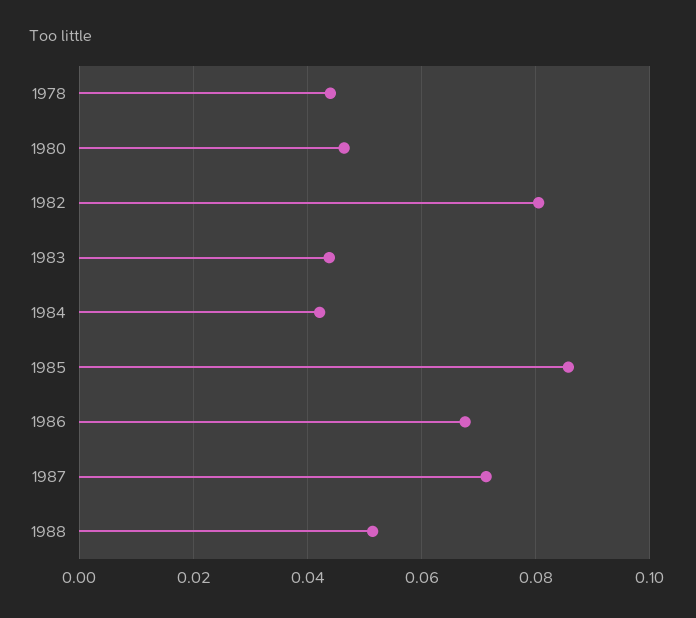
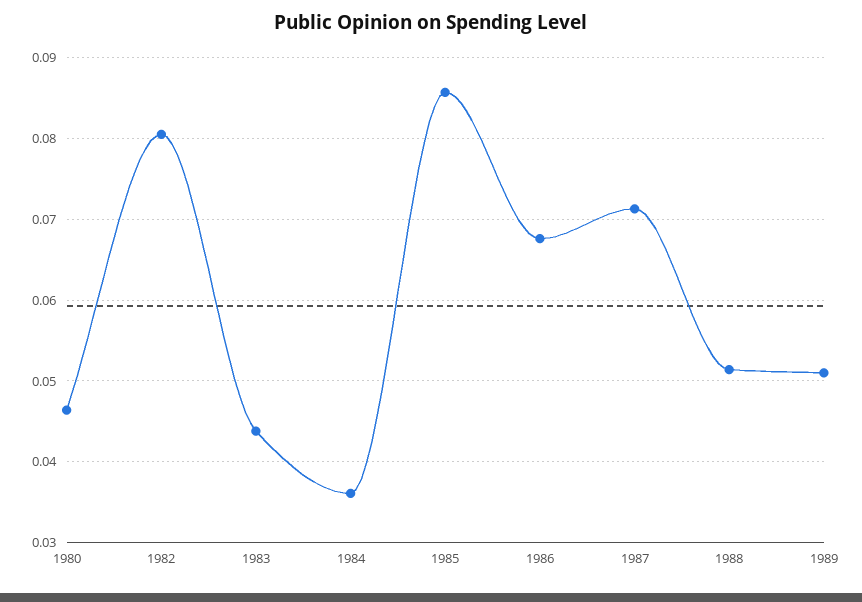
1978: 0.044 -> none
1984: 0.042 -> 0.036
1989: none -> 0.051

